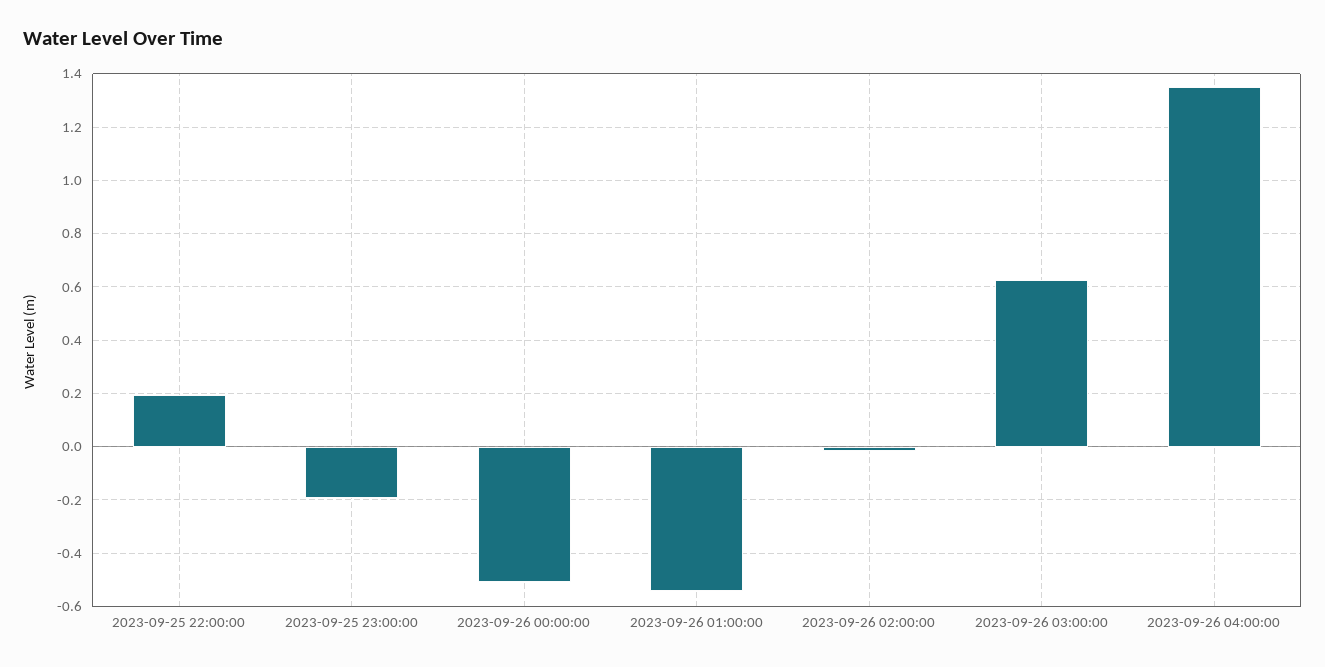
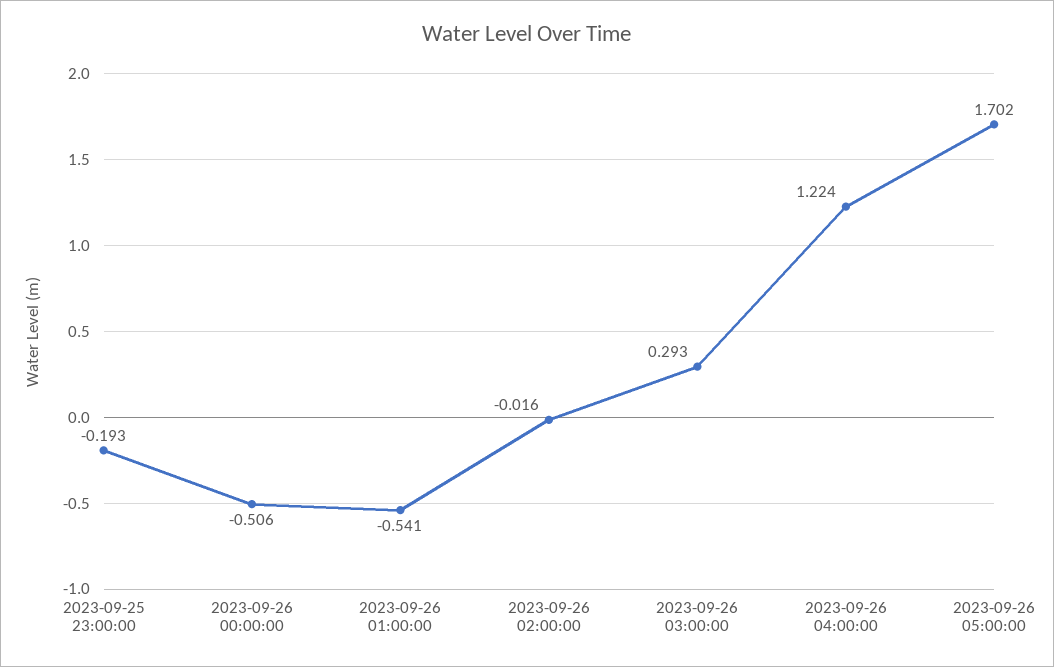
2023-09-25 22:00:00: 0.2 -> none
2023-09-26 03:00:00: 0.625 -> 0.293
2023-09-26 04:00:00: 1.35 -> 1.224
2023-09-26 05:00:00: none -> 1.702

